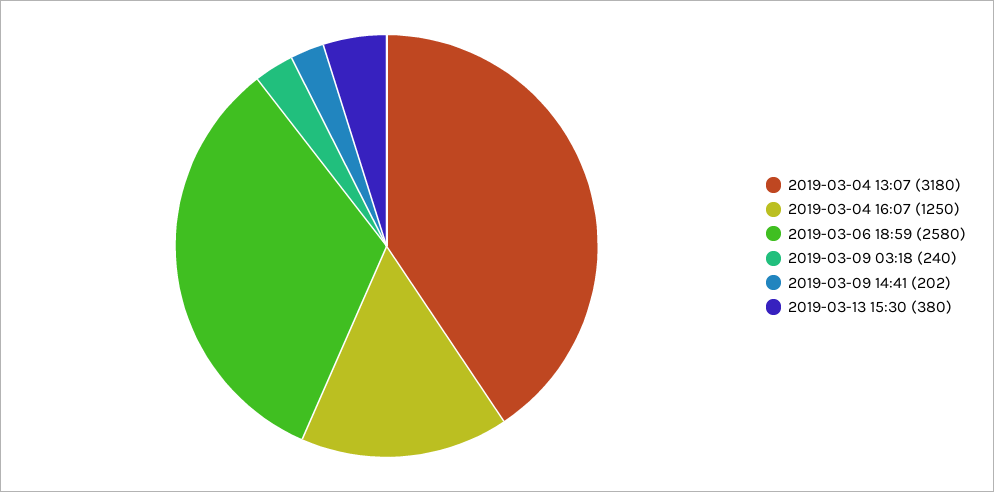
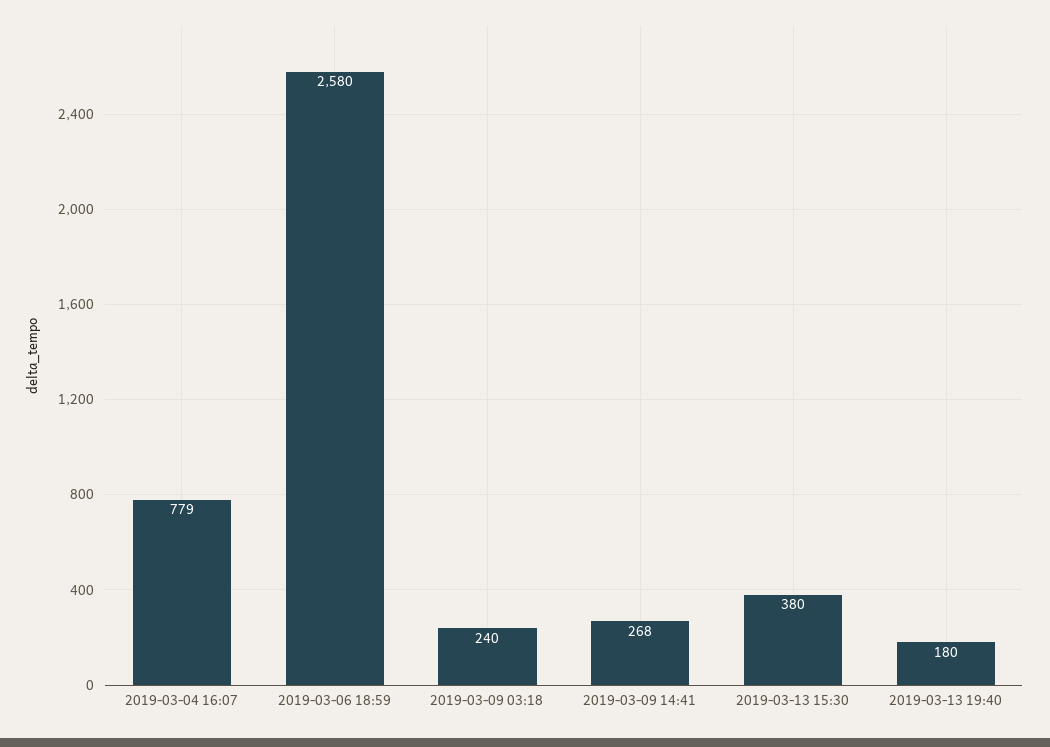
2019-03-04 13:07: 3180 -> none
2019-03-04 16:07: 1250 -> 779
2019-03-09 14:41: 202 -> 268
2019-03-13 19:40: none -> 180

